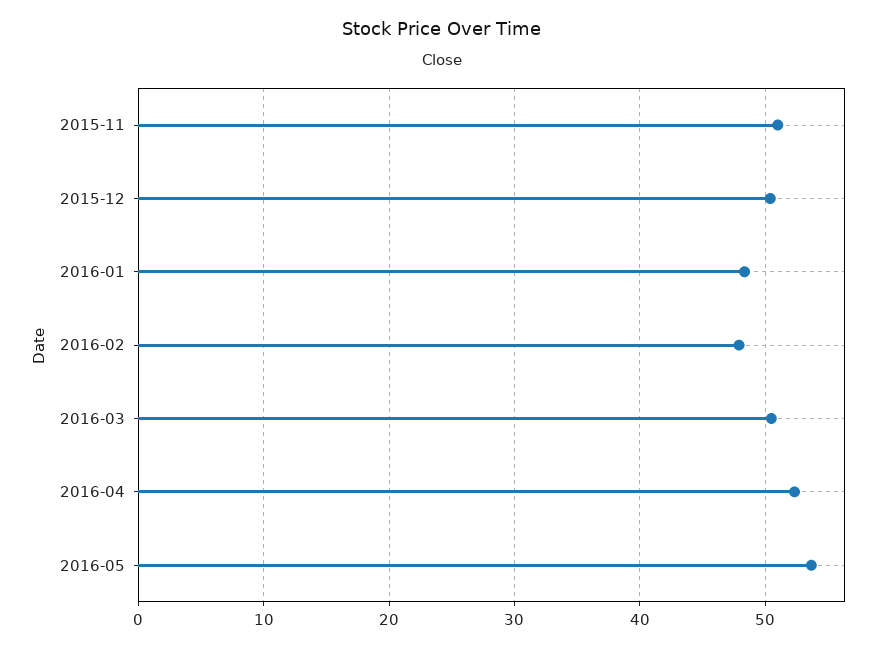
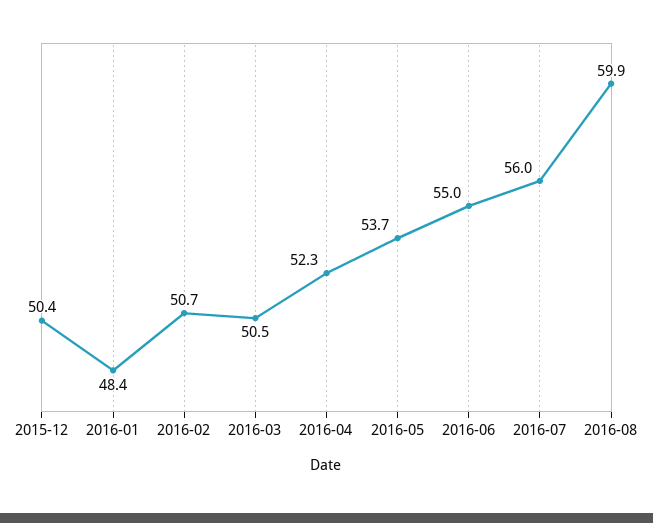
2015-11: 51 -> none
2016-02: 48 -> 50.7
2016-06: none -> 55
2016-07: none -> 56
2016-08: none -> 59.9

